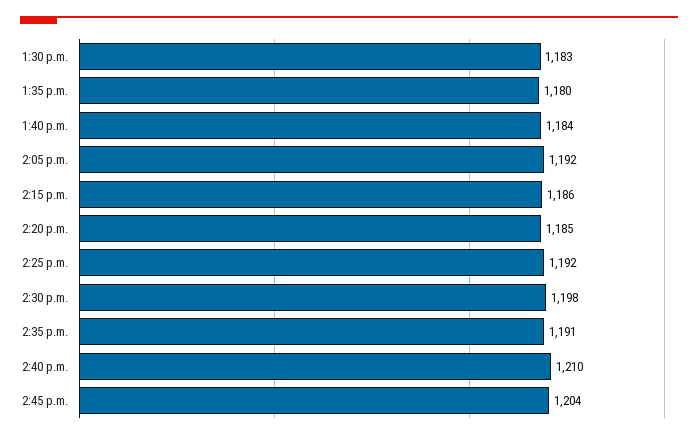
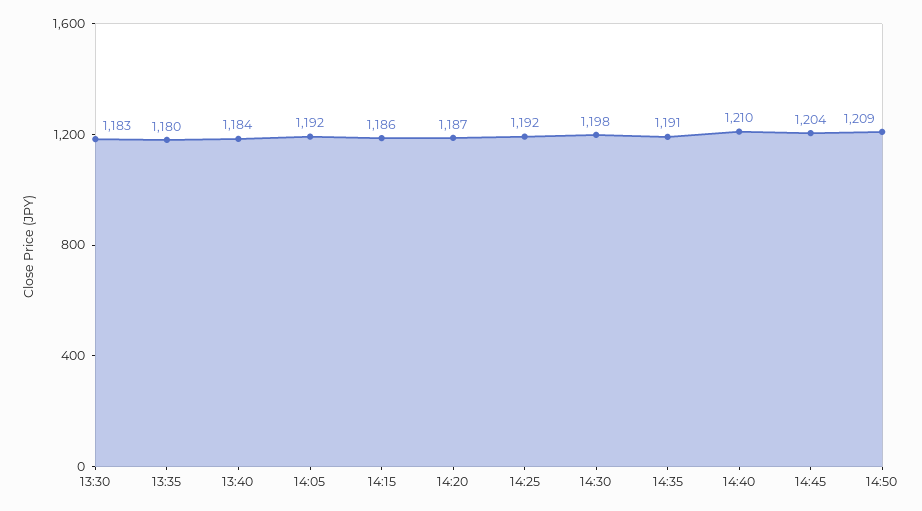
2:20 p.m.: 1185 -> 1187
14:50: none -> 1209

